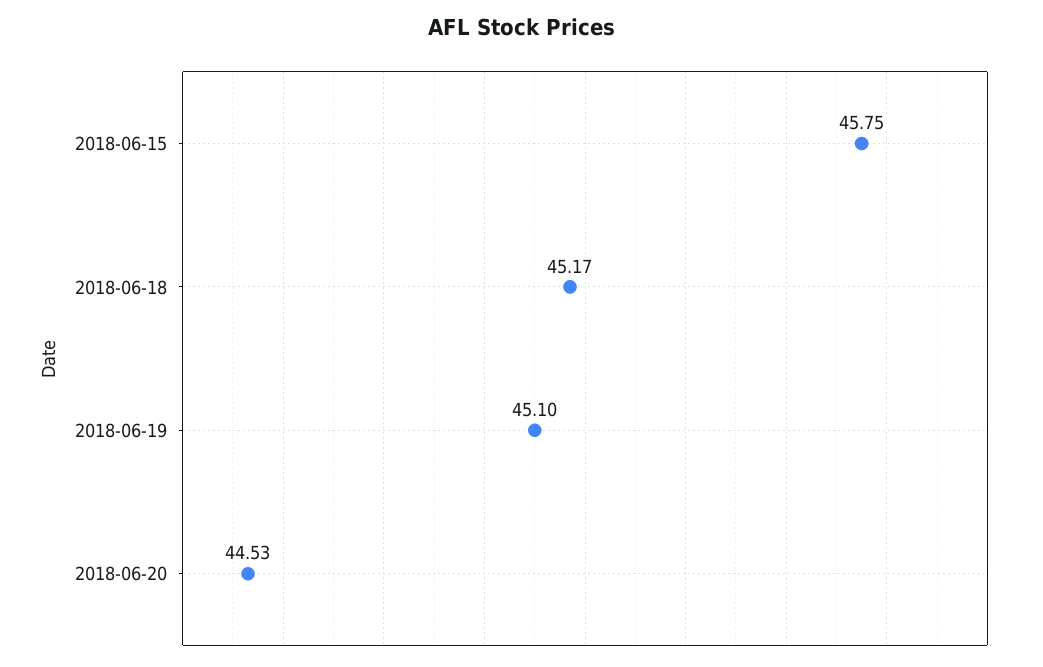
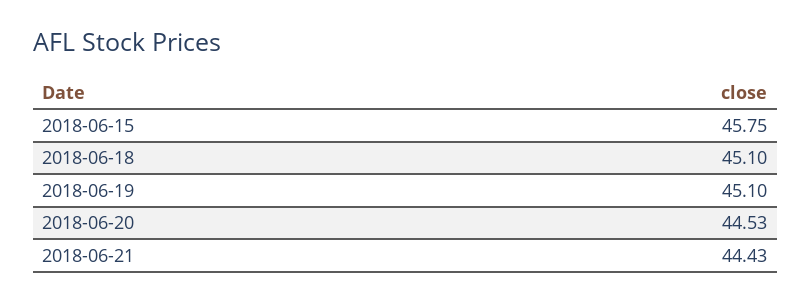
2018-06-18: 45.17 -> 45.1
2018-06-21: none -> 44.43

